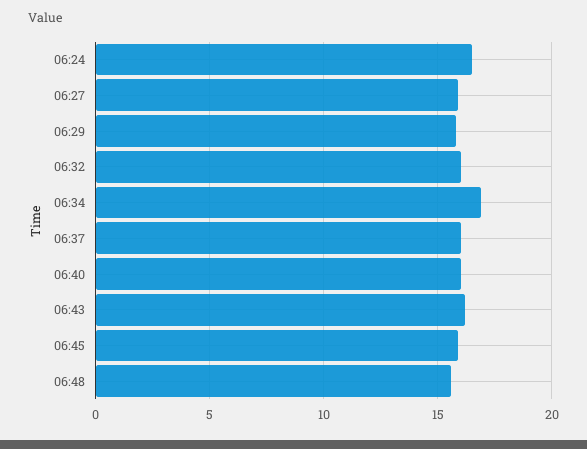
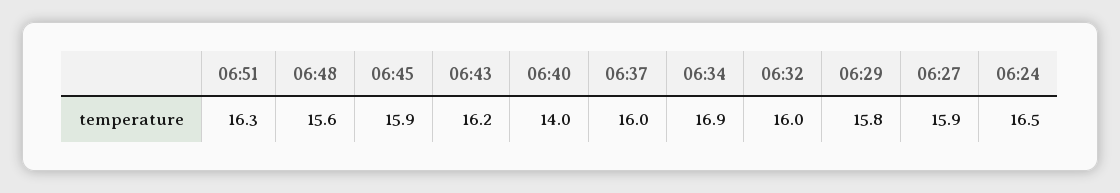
06:40: 16 -> 14
06:51: none -> 16.3

